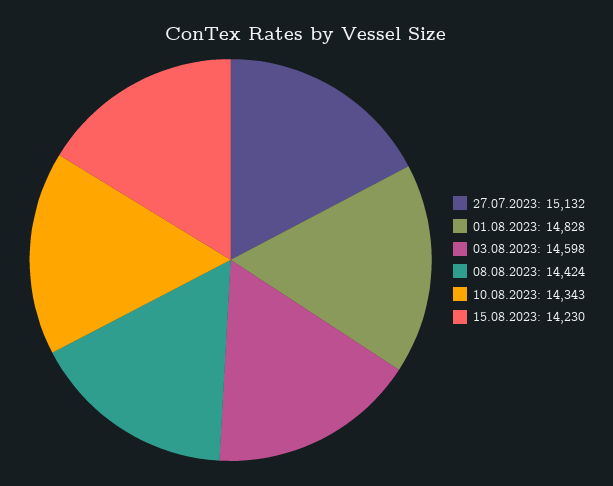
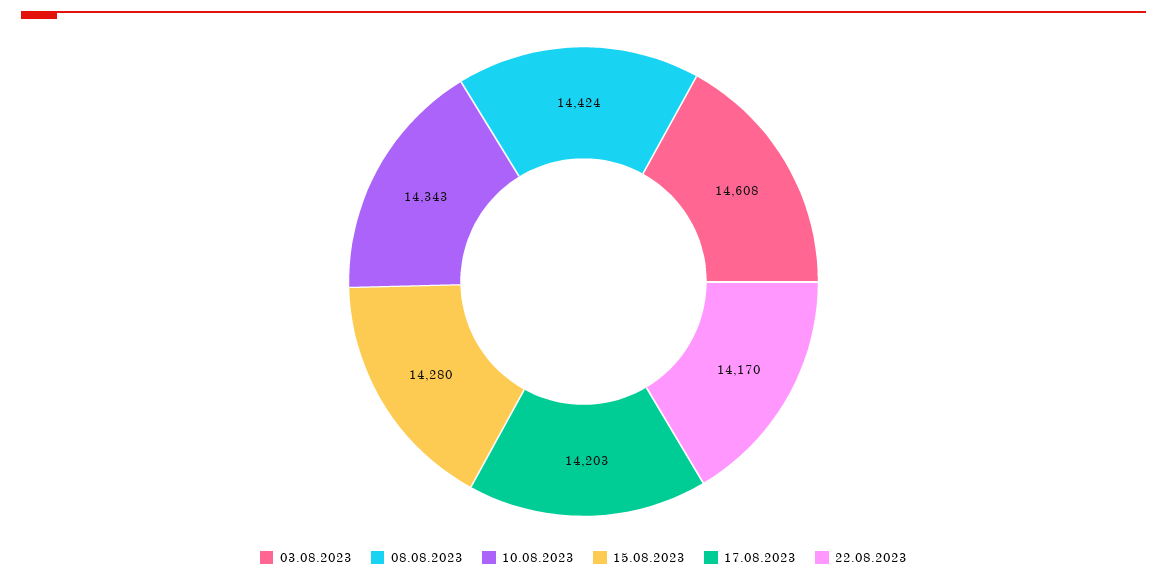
27.07.2023: 15132 -> none
01.08.2023: 14828 -> none
03.08.2023: 14598 -> 14608
15.08.2023: 14230 -> 14280
17.08.2023: none -> 14203
22.08.2023: none -> 14170

